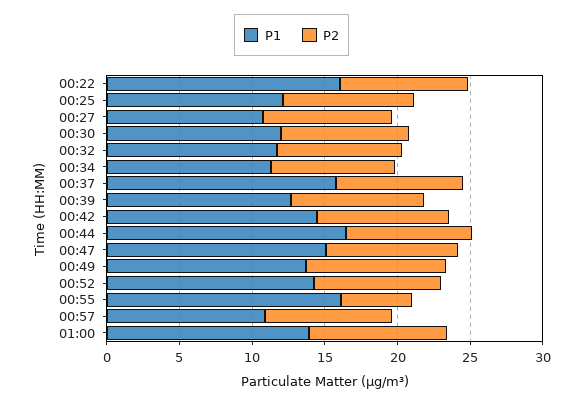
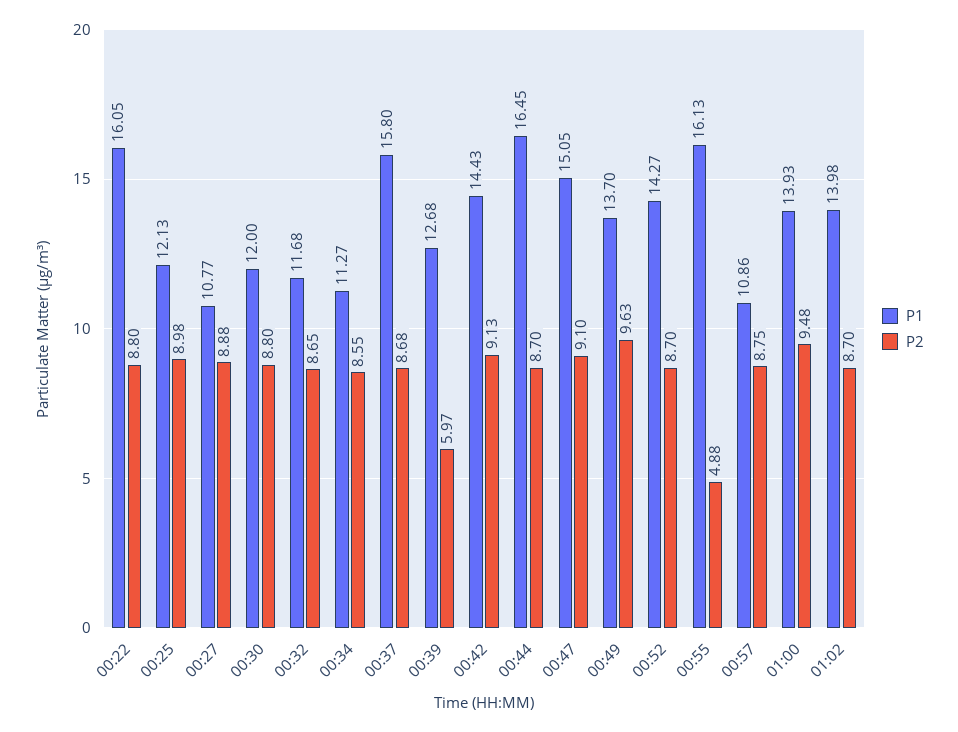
P2, 00:39: 9 -> 5.97
P1, 01:02: none -> 13.98
P2, 01:02: none -> 8.7

